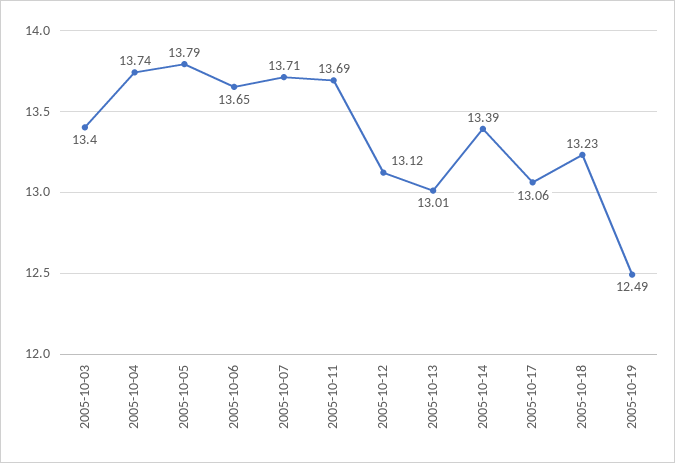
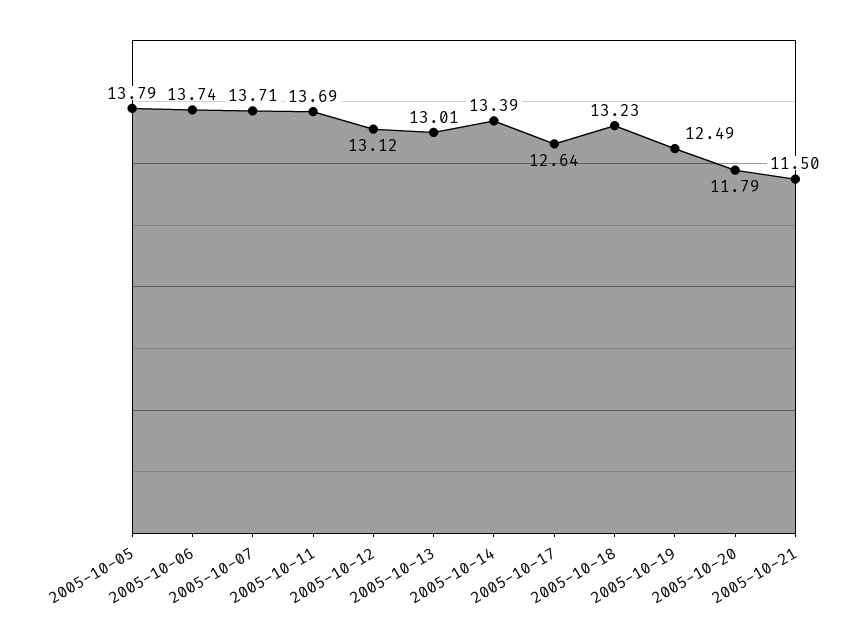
2005-10-03: 13.4 -> none
2005-10-04: 13.74 -> none
2005-10-06: 13.65 -> 13.74
2005-10-17: 13.06 -> 12.64
2005-10-20: none -> 11.79
2005-10-21: none -> 11.5

